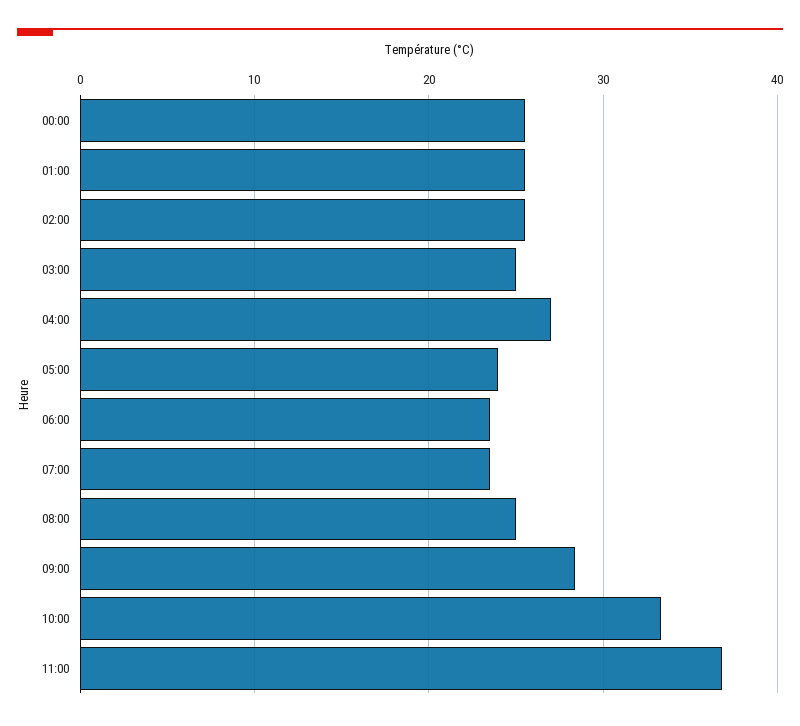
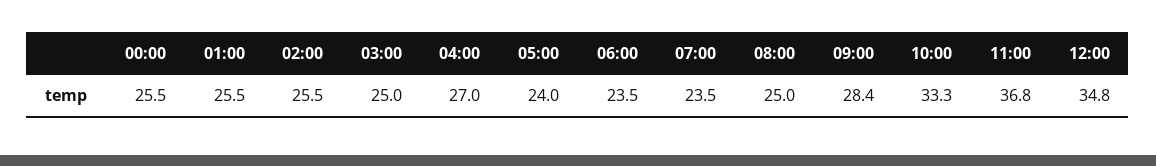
12:00: none -> 34.8

